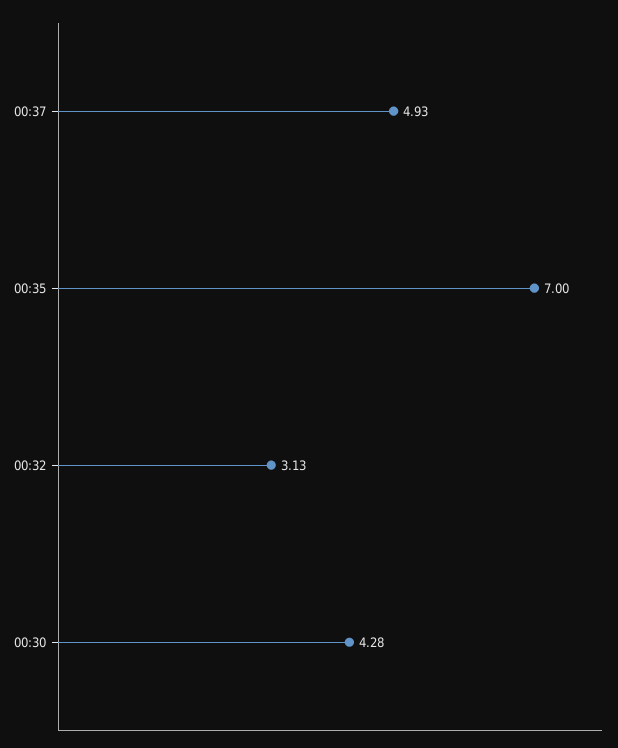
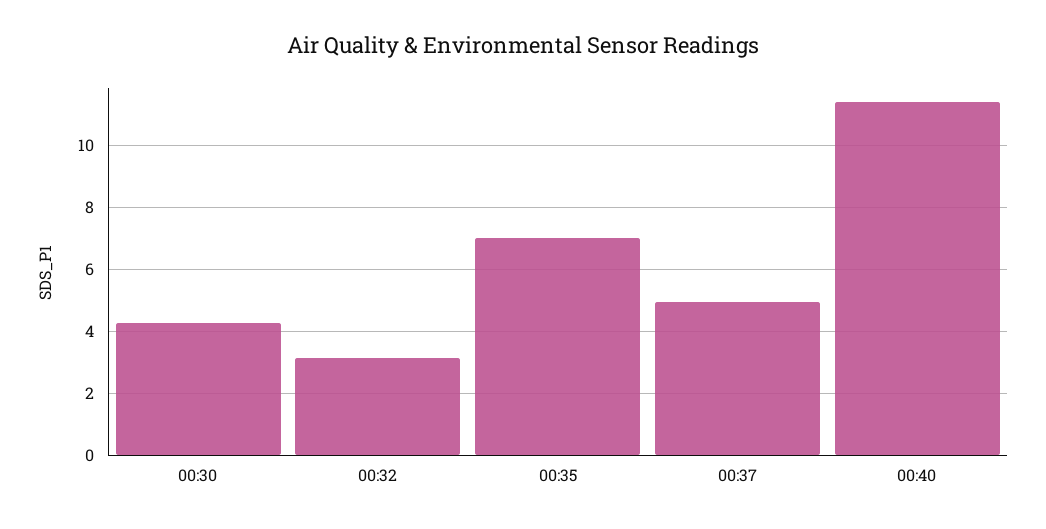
00:40: none -> 11.4

